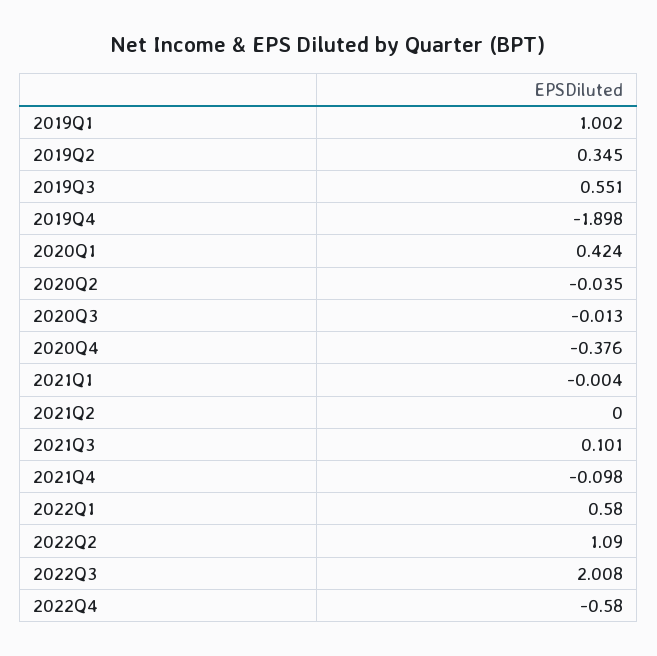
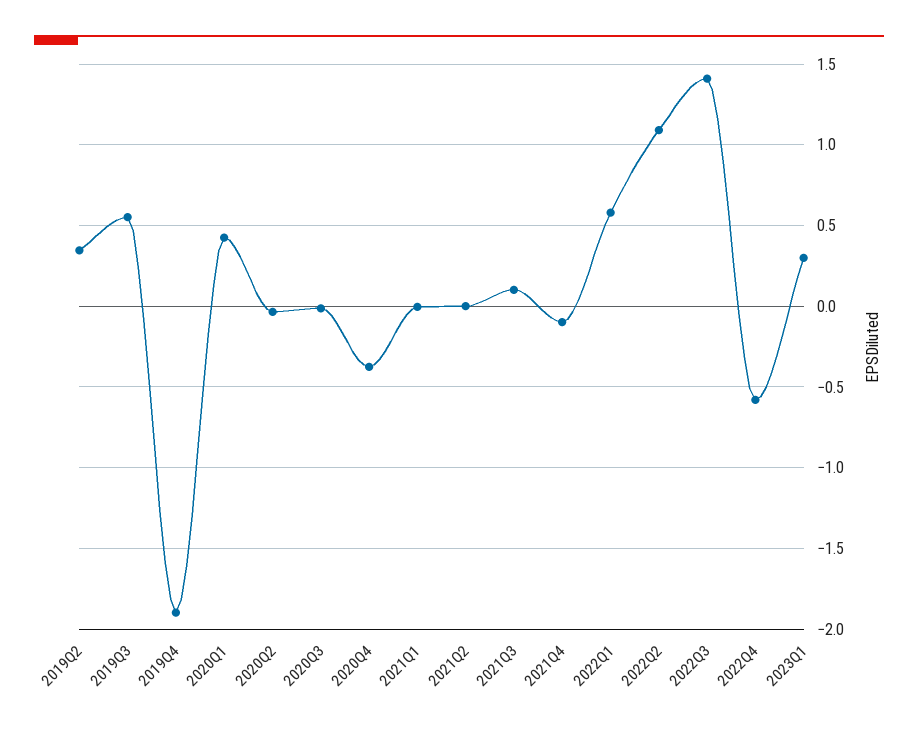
2019Q1: 1.002 -> none
2022Q3: 2.008 -> 1.4
2023Q1: none -> 0.3

